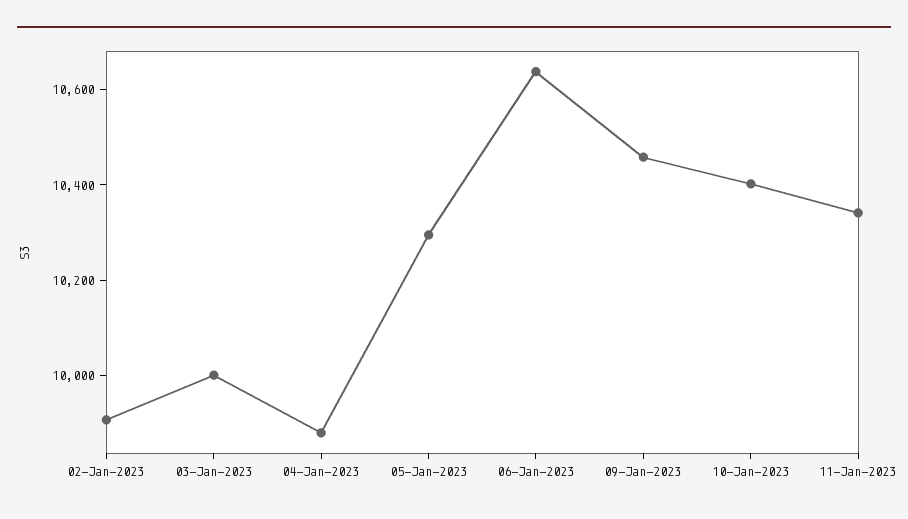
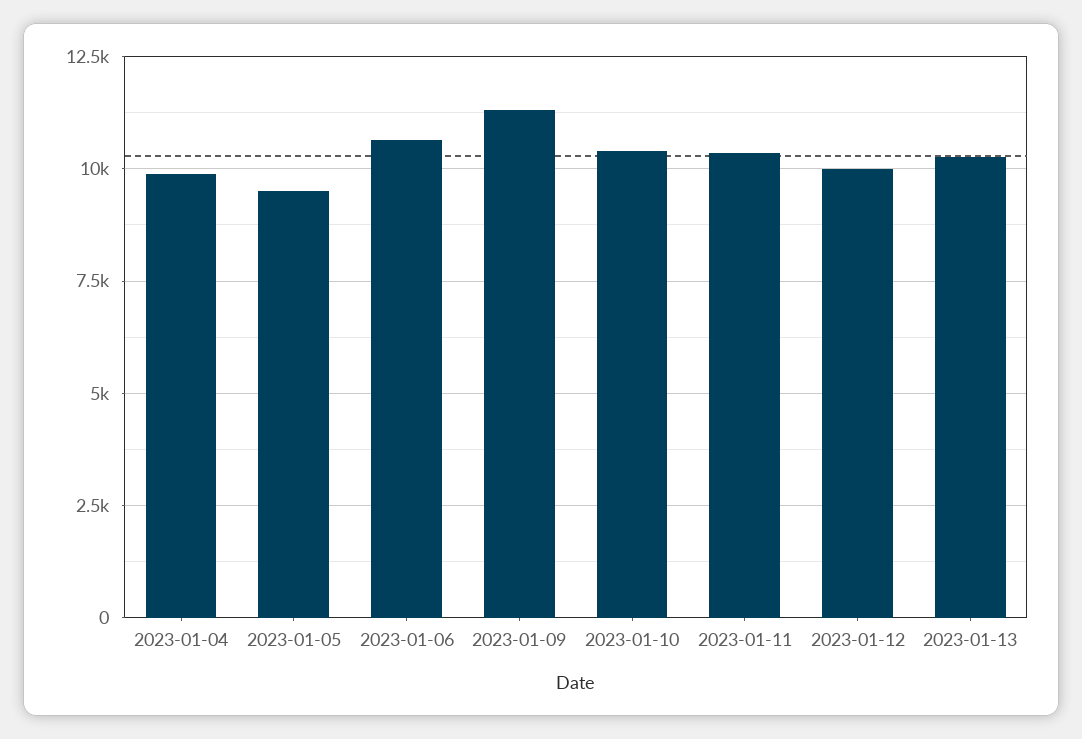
02-Jan-2023: 9900 -> none
03-Jan-2023: 10000 -> none
05-Jan-2023: 10300 -> 9500
09-Jan-2023: 10450 -> 11250
2023-01-12: none -> 10000
2023-01-13: none -> 10250

